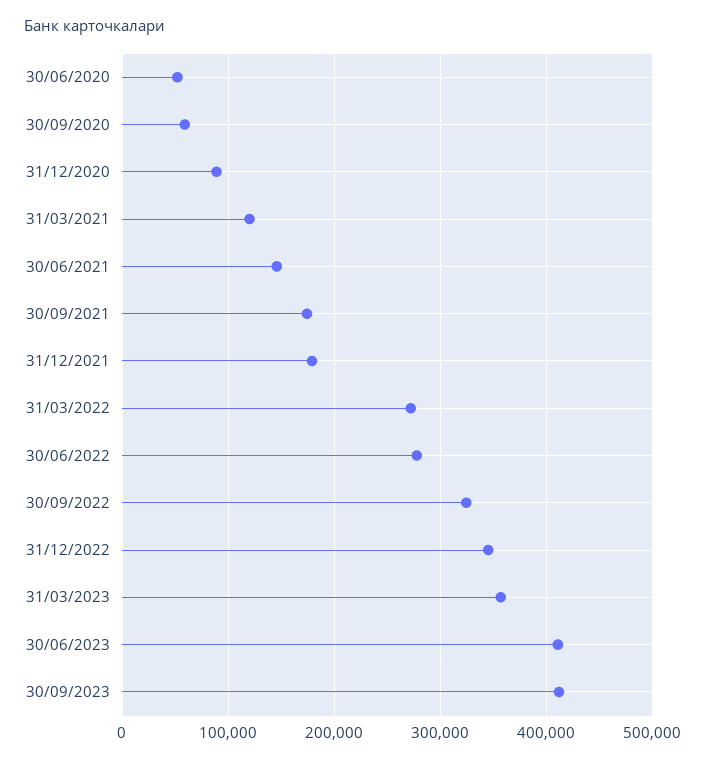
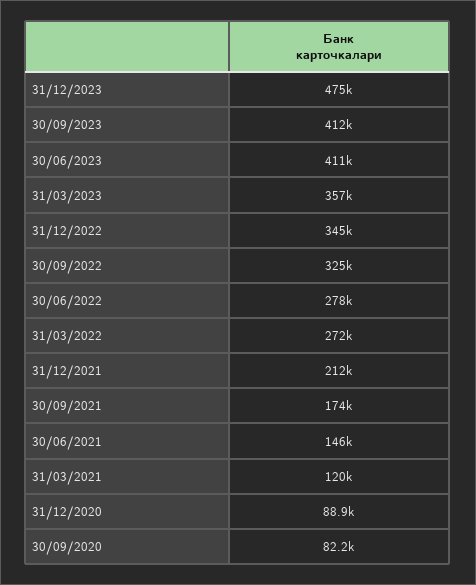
30/06/2020: 50000 -> none
30/09/2020: 60000 -> 82200
31/12/2021: 180000 -> 212000
31/12/2023: none -> 475000

